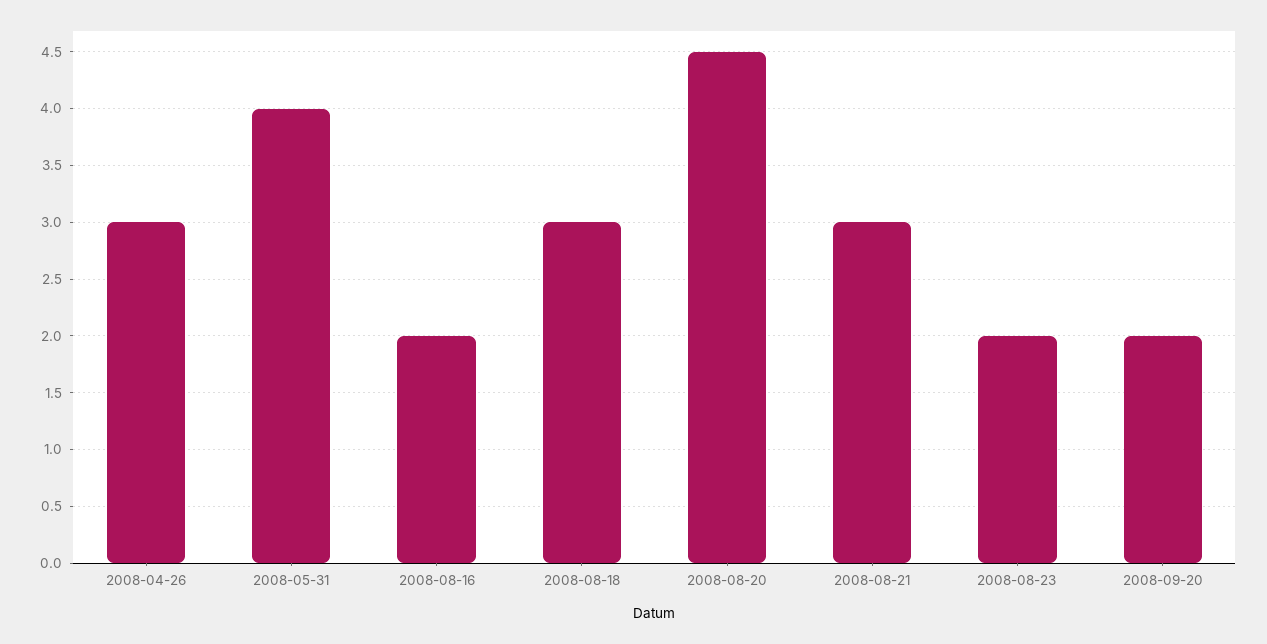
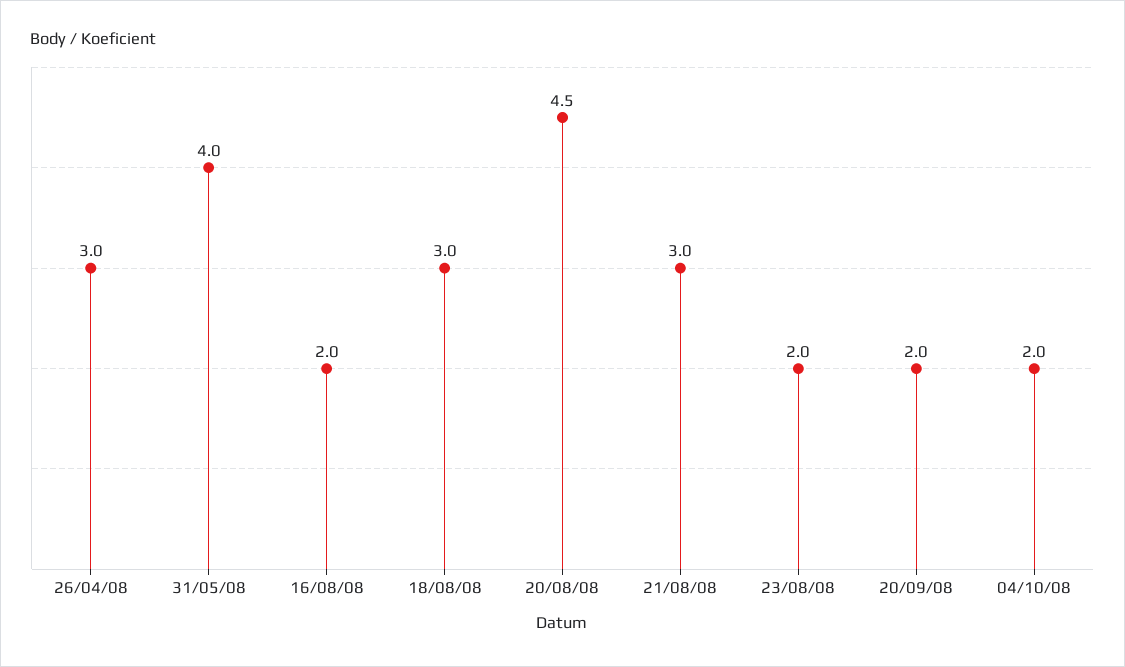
04/10/08: none -> 2

